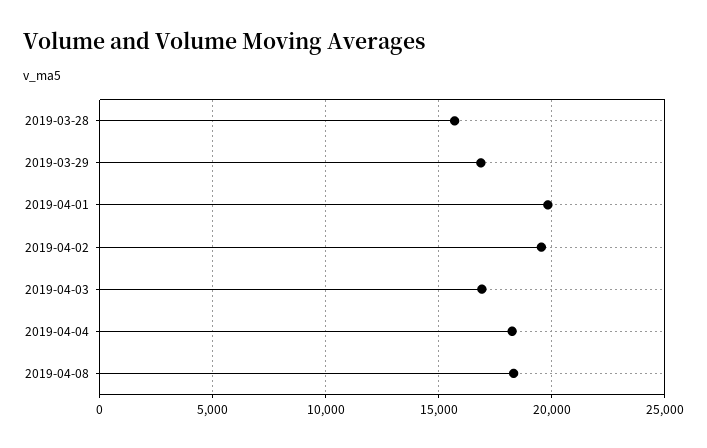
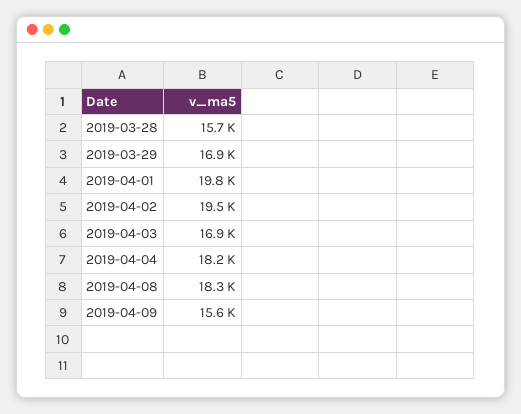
2019-04-09: none -> 15600

